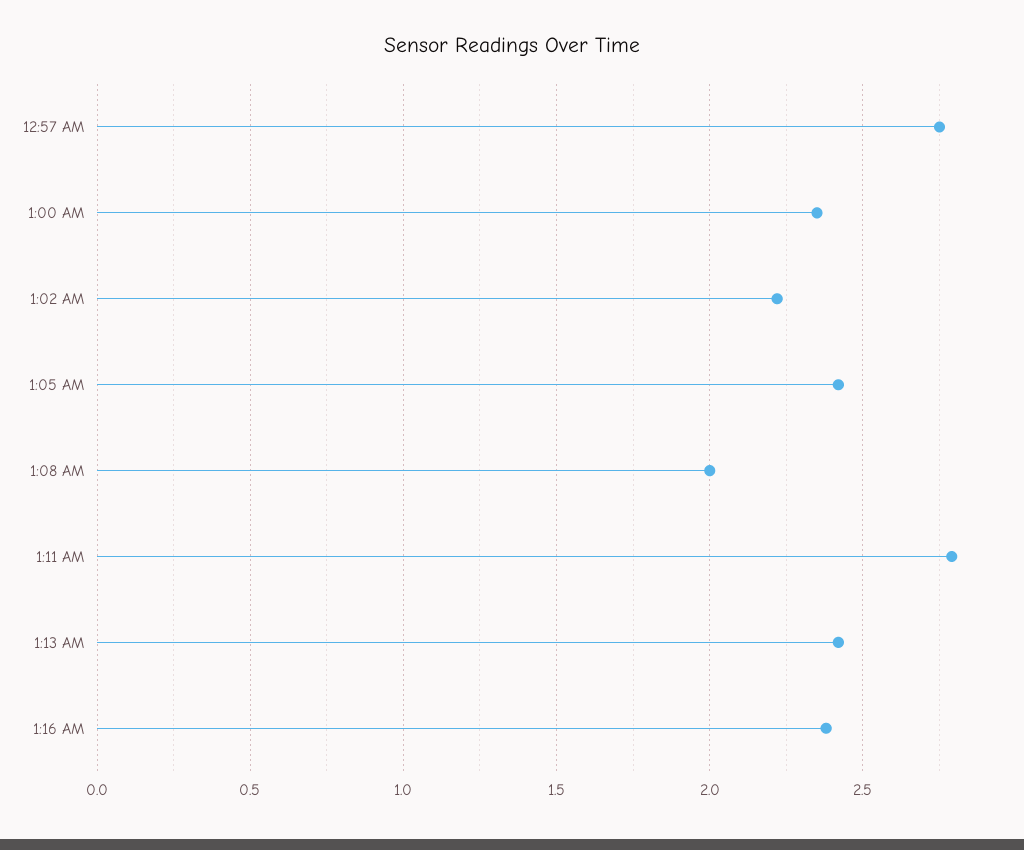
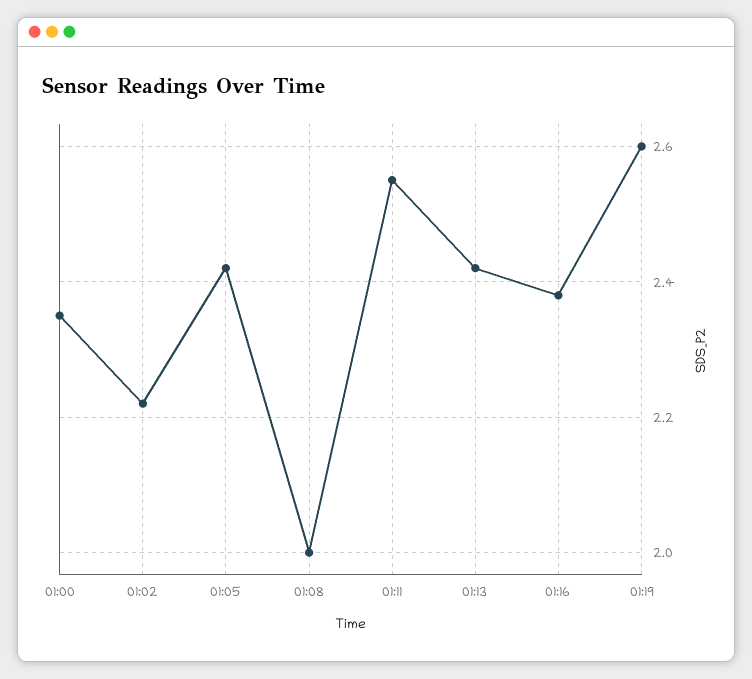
12:57 AM: 2.75 -> none
1:11 AM: 2.8 -> 2.55
01:19: none -> 2.6

